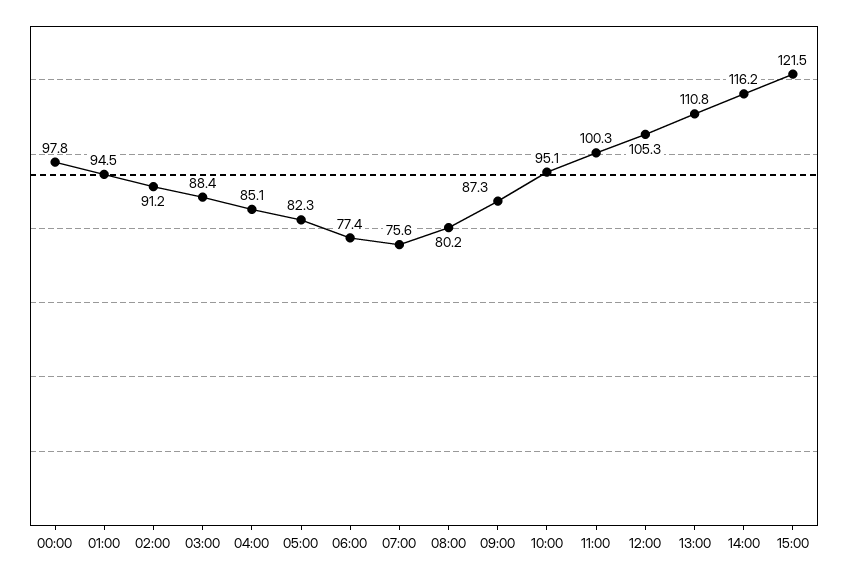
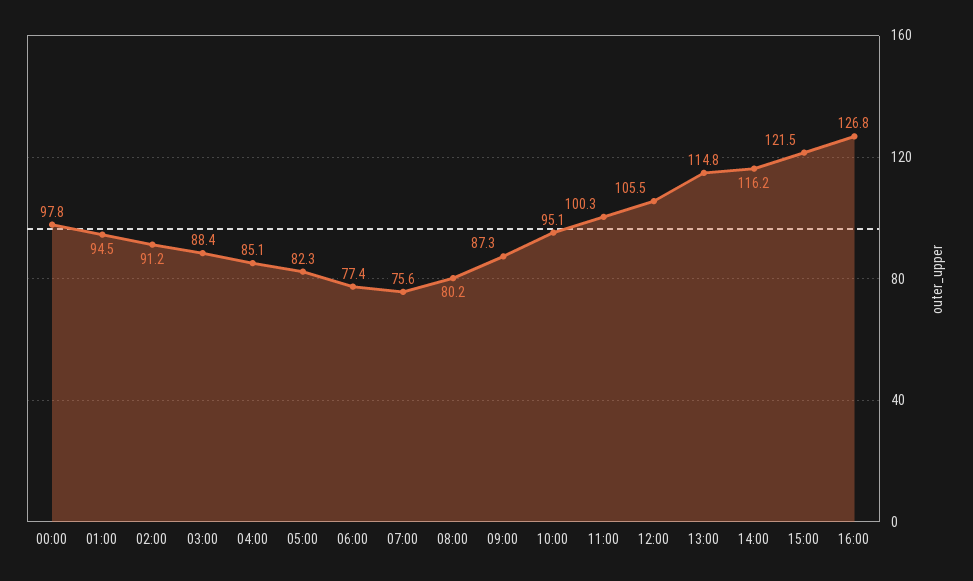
12:00: 105.3 -> 105.5
13:00: 110.8 -> 114.8
16:00: none -> 126.8

